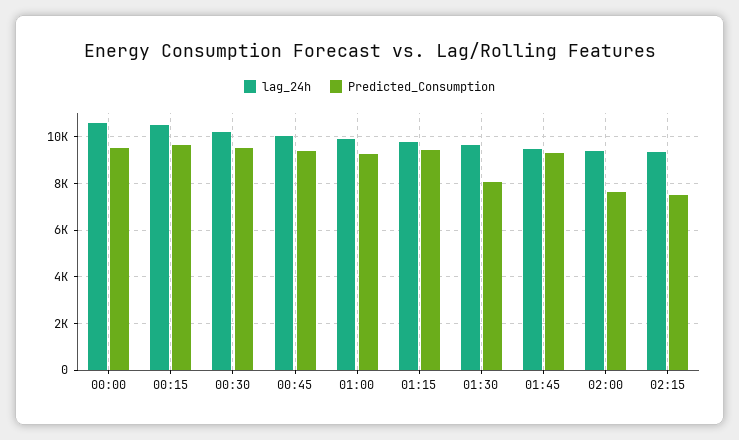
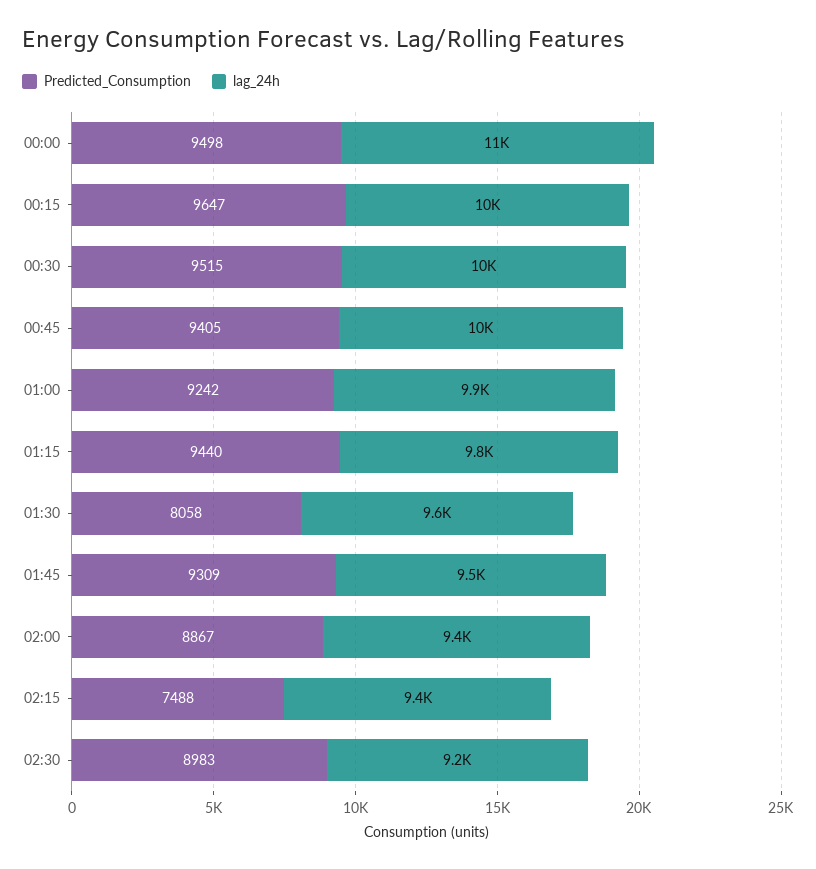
Predicted_Consumption, 02:00: 7500 -> 8867
Predicted_Consumption, 02:30: none -> 8983
lag_24h, 02:30: none -> 9200

